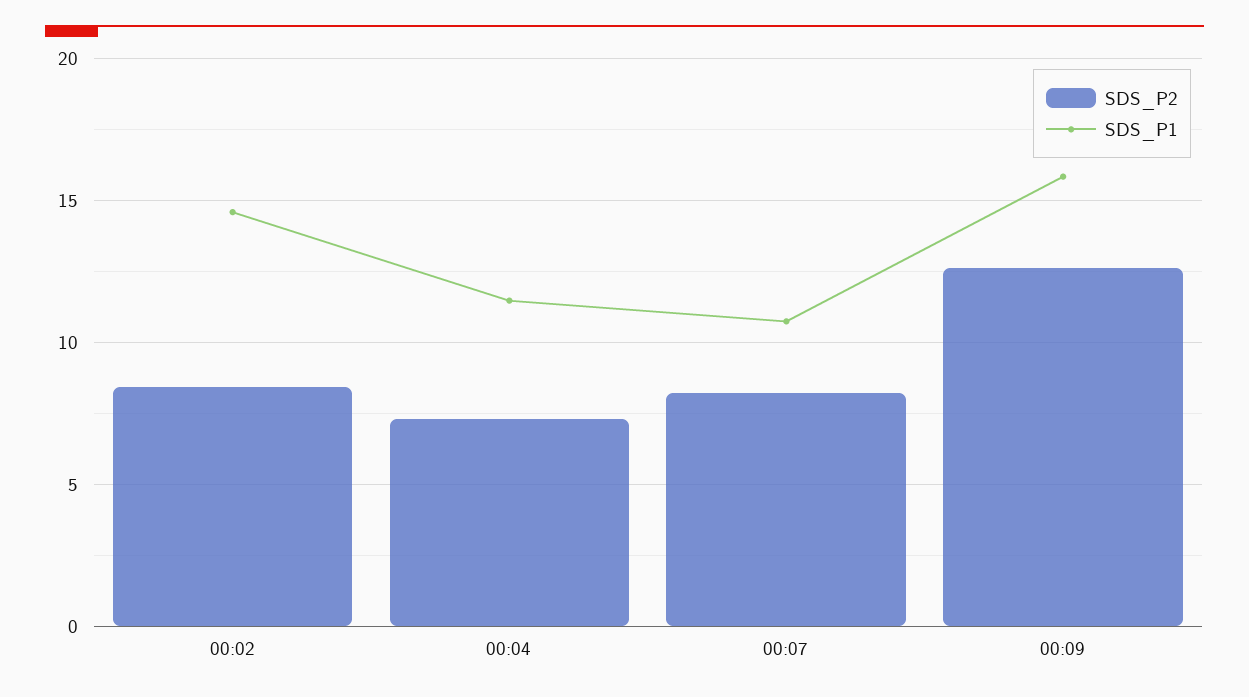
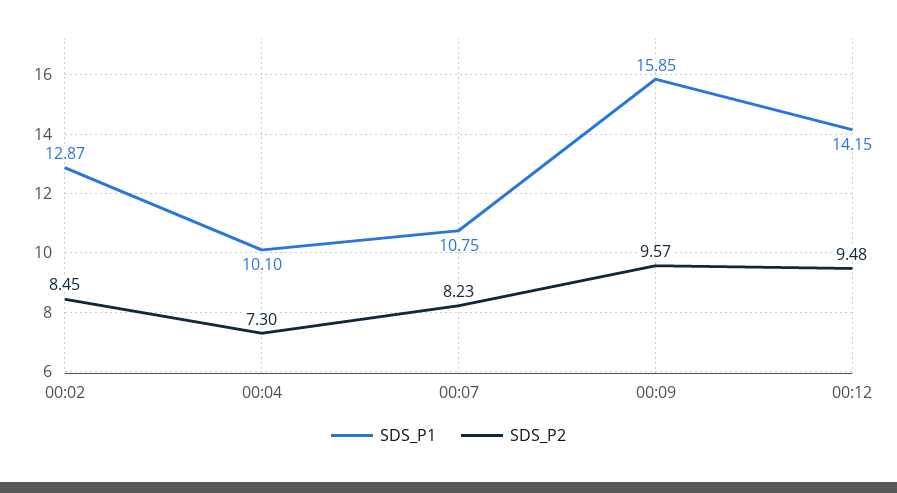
SDS_P1, 00:02: 14.5 -> 12.87
SDS_P1, 00:04: 11.5 -> 10.1
SDS_P2, 00:09: 12.5 -> 9.57
SDS_P1, 00:12: none -> 14.15
SDS_P2, 00:12: none -> 9.48

